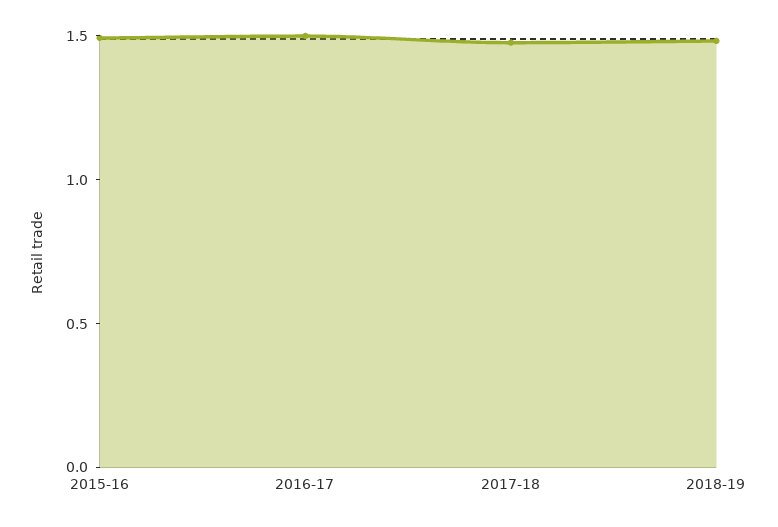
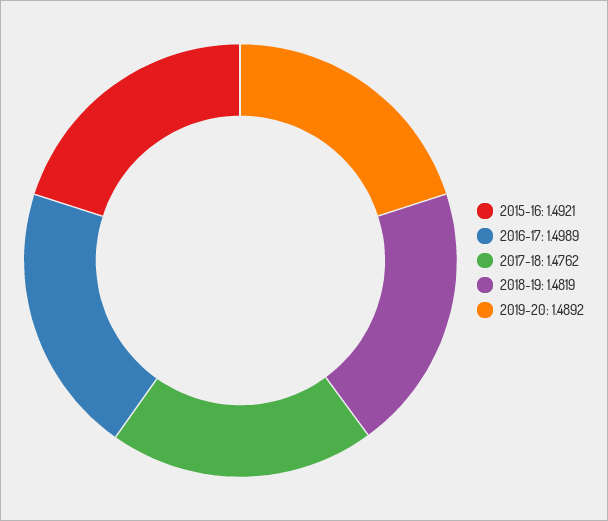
2019-20: none -> 1.4892

